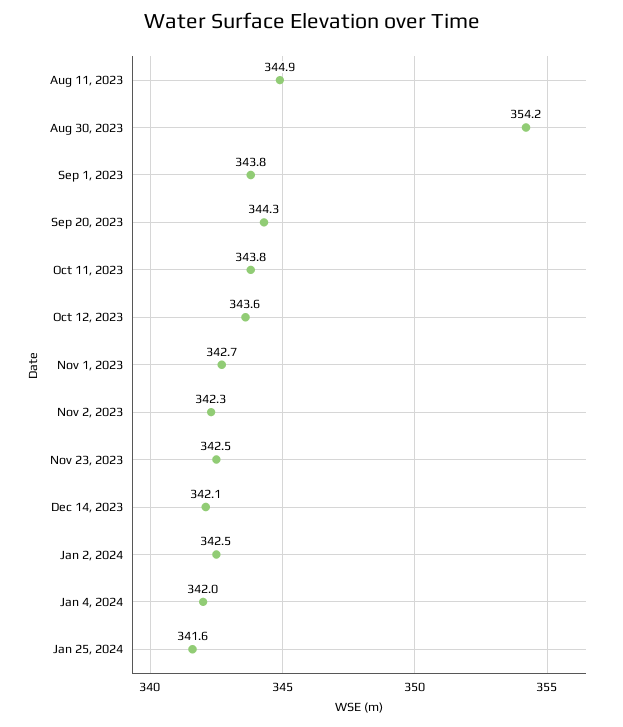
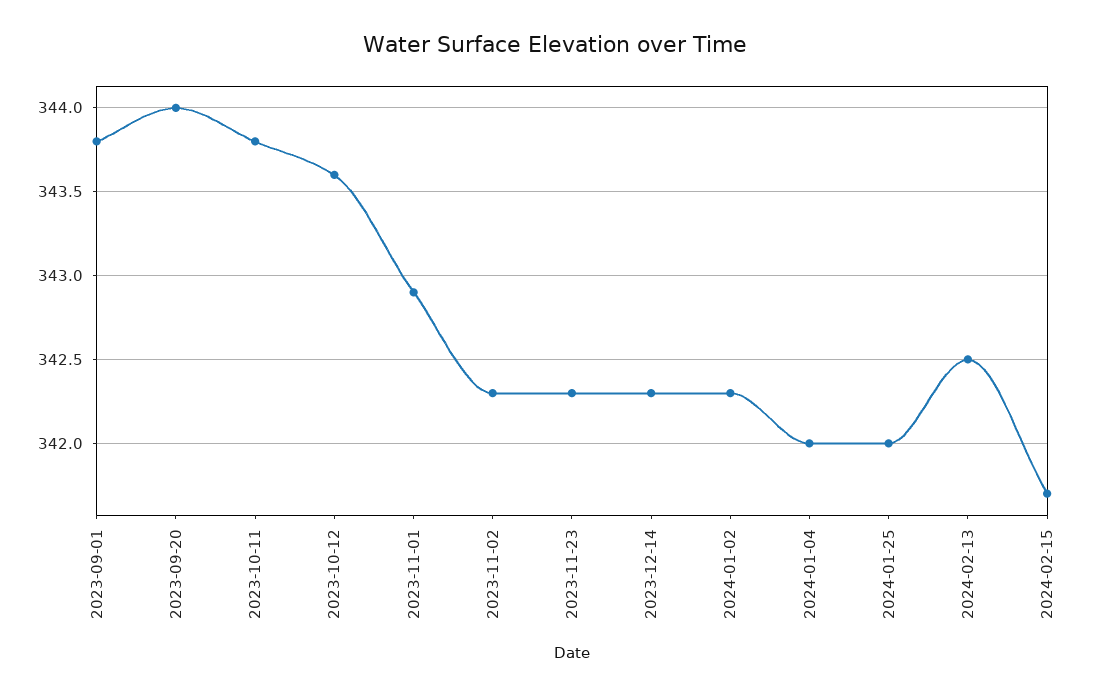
Aug 11, 2023: 344.9 -> none
Aug 30, 2023: 354.2 -> none
Sep 20, 2023: 344.3 -> 344
Nov 1, 2023: 342.7 -> 342.9
Nov 23, 2023: 342.5 -> 342.3
Dec 14, 2023: 342.1 -> 342.3
Jan 2, 2024: 342.5 -> 342.3
Jan 25, 2024: 341.6 -> 342
2024-02-13: none -> 342.5
2024-02-15: none -> 341.7

